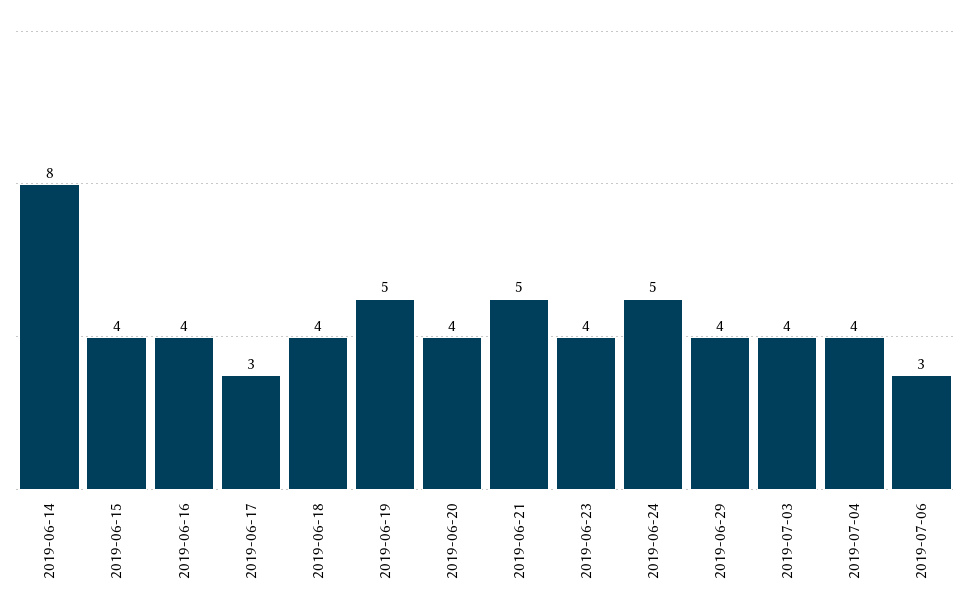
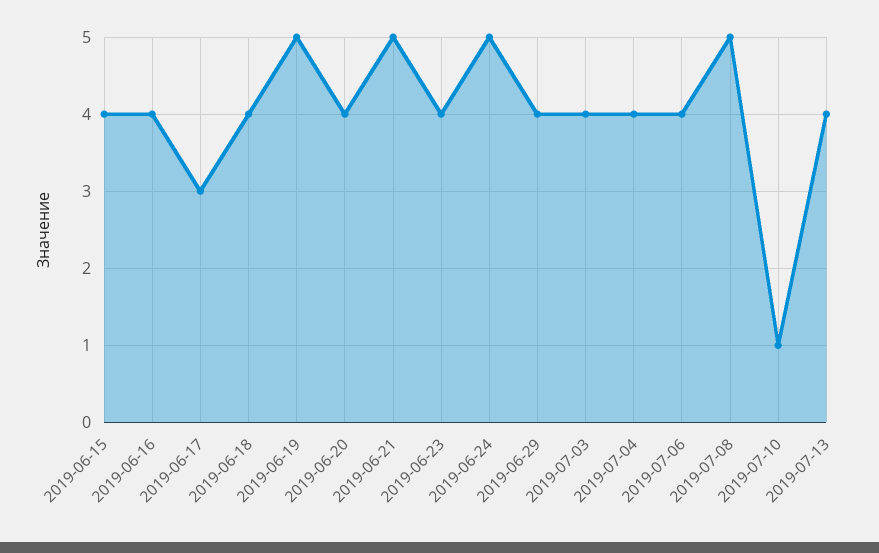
2019-06-14: 8 -> none
2019-07-06: 3 -> 4
2019-07-08: none -> 5
2019-07-10: none -> 1
2019-07-13: none -> 4

